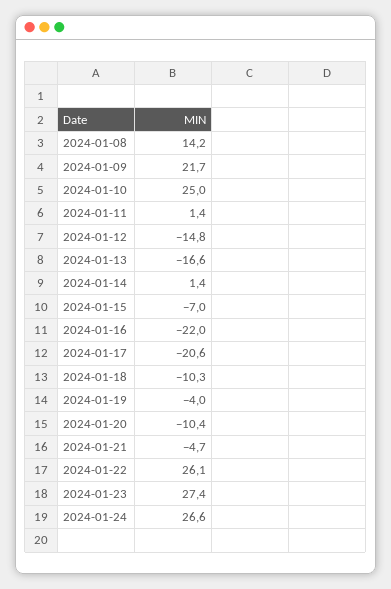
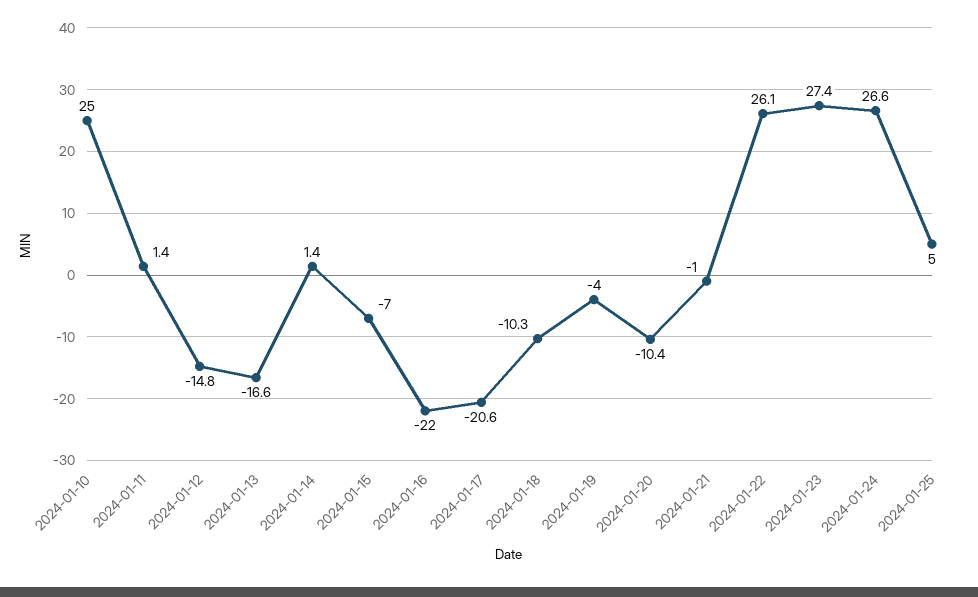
2024-01-08: 14.2 -> none
2024-01-09: 21.7 -> none
2024-01-21: -4.7 -> -1
2024-01-25: none -> 5

